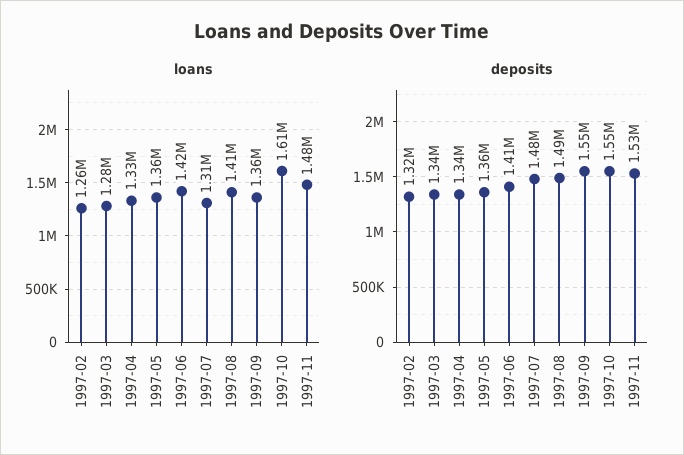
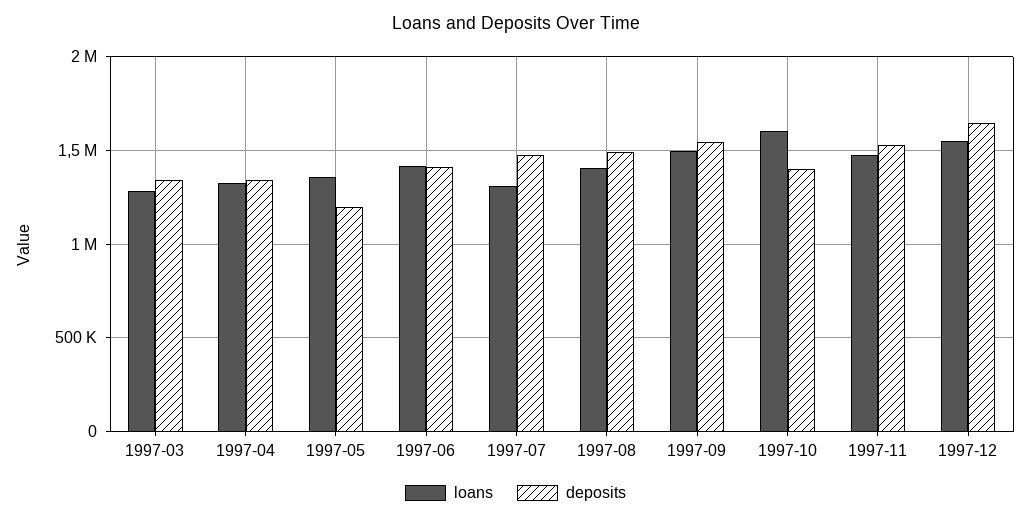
loans, 1997-02: 1260000 -> none
loans, 1997-09: 1360000 -> 1500000
deposits, 1997-02: 1320000 -> none
deposits, 1997-05: 1360000 -> 1200000
deposits, 1997-10: 1550000 -> 1400000
loans, 1997-12: none -> 1550000
deposits, 1997-12: none -> 1650000

